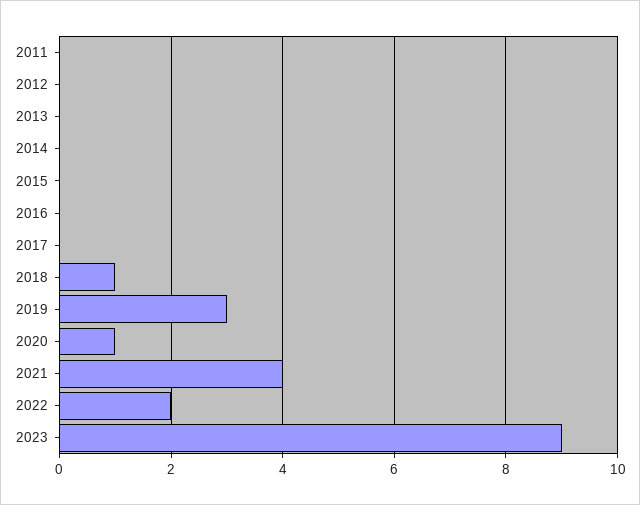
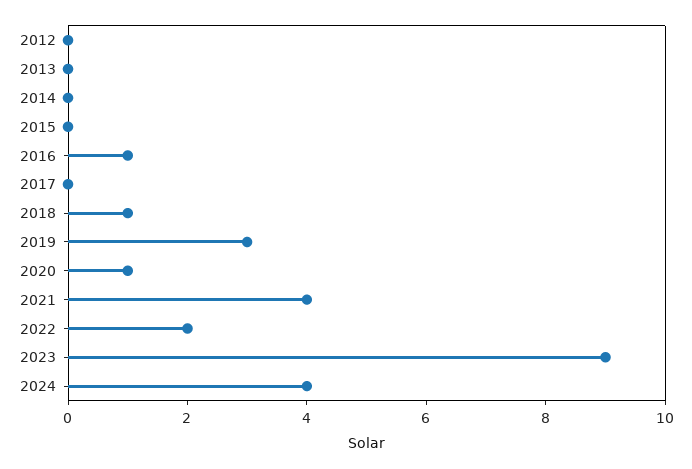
2011: 0 -> none
2016: 0 -> 1
2024: none -> 4

